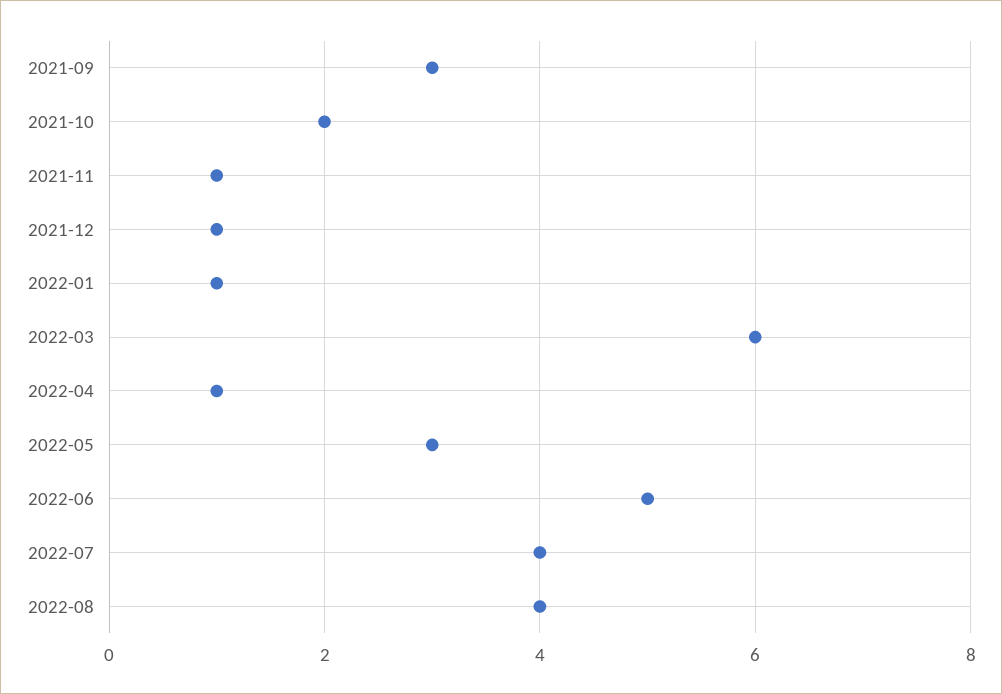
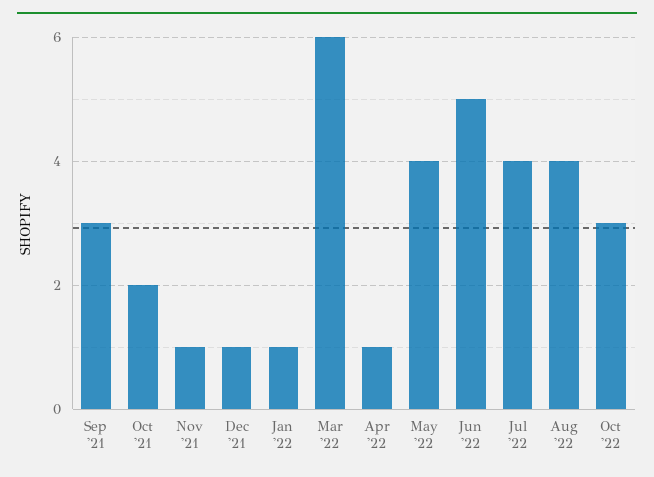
2022-05: 3 -> 4
Oct '22: none -> 3

